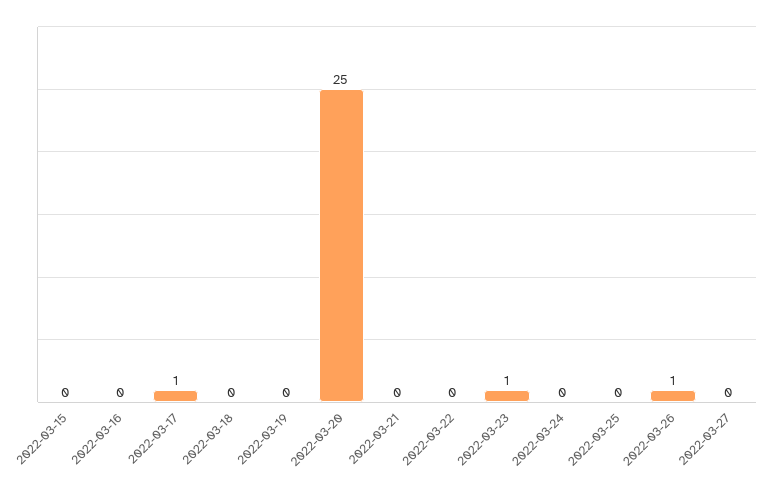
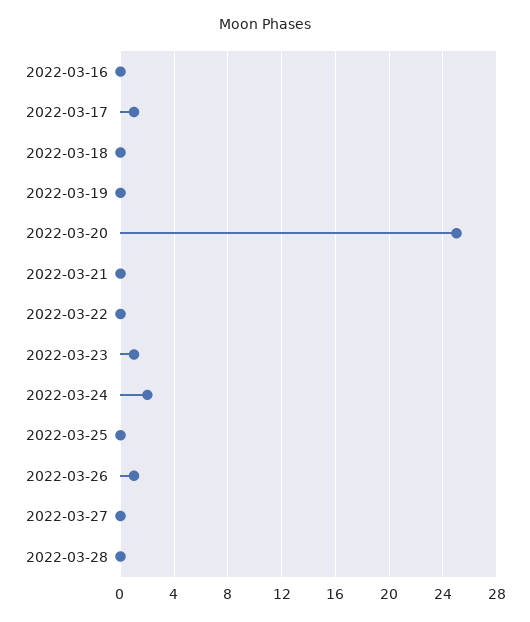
2022-03-15: 0 -> none
2022-03-24: 0 -> 2
2022-03-28: none -> 0

